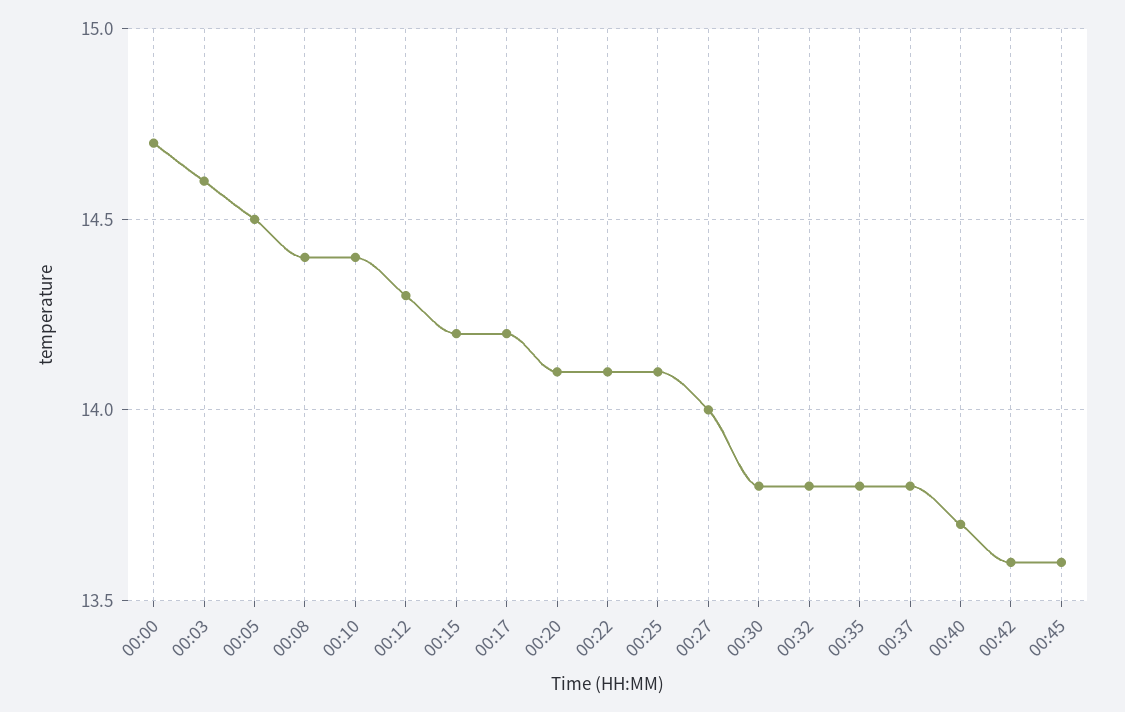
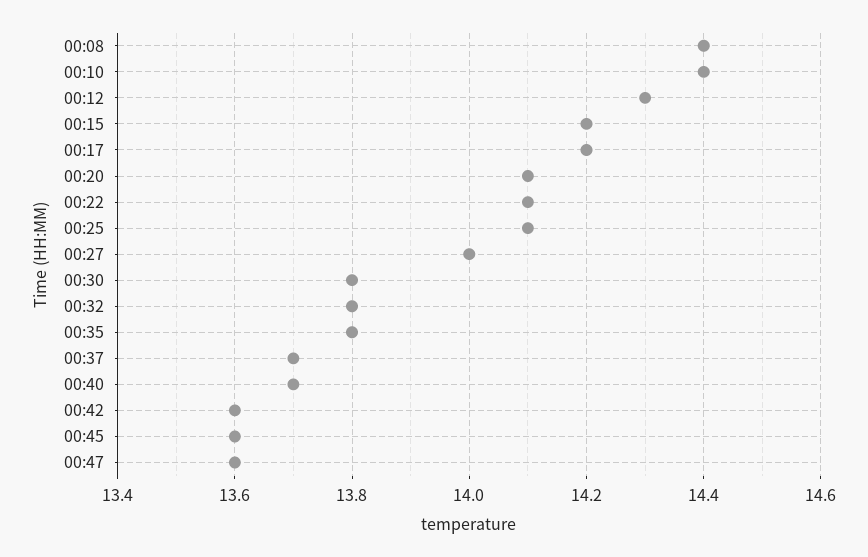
00:00: 14.7 -> none
00:03: 14.6 -> none
00:05: 14.5 -> none
00:37: 13.8 -> 13.7
00:47: none -> 13.6

